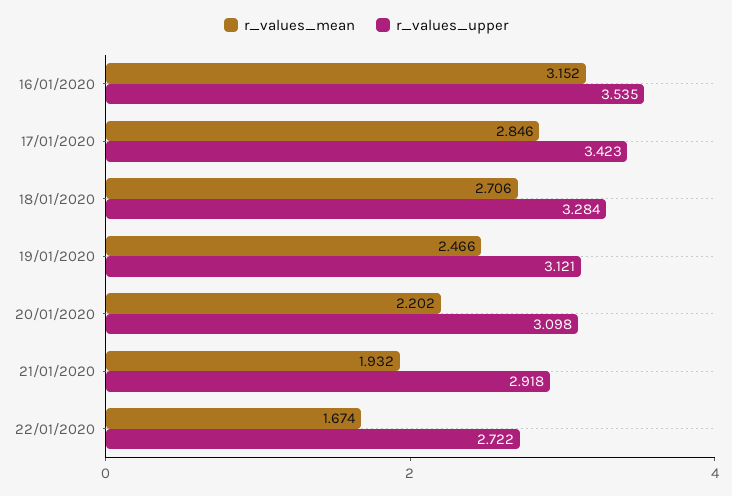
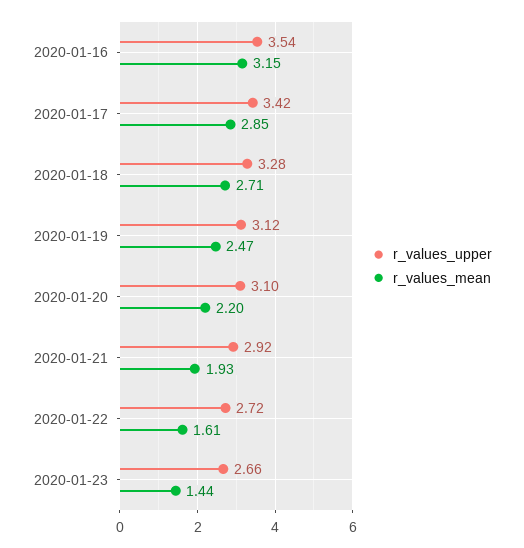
r_values_mean, 22/01/2020: 1.674 -> 1.61
r_values_upper, 2020-01-23: none -> 2.66
r_values_mean, 2020-01-23: none -> 1.44

